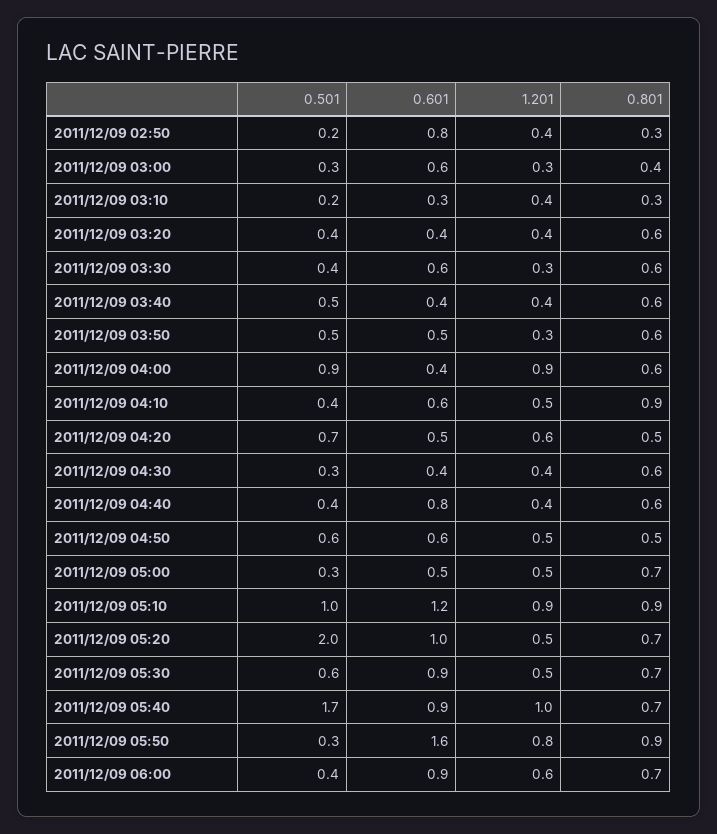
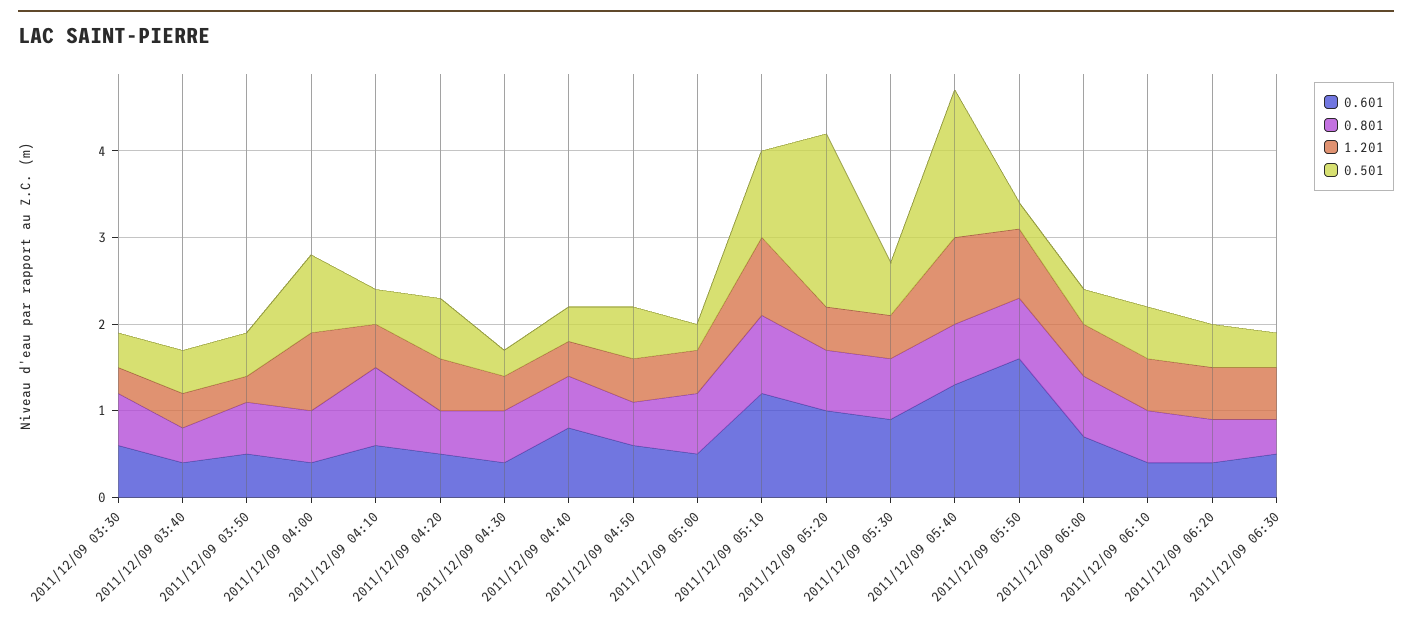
0.501, 2011/12/09 02:50: 0.2 -> none
0.601, 2011/12/09 02:50: 0.8 -> none
1.201, 2011/12/09 02:50: 0.4 -> none
0.801, 2011/12/09 02:50: 0.3 -> none
0.501, 2011/12/09 03:00: 0.3 -> none
0.601, 2011/12/09 03:00: 0.6 -> none
1.201, 2011/12/09 03:00: 0.3 -> none
0.801, 2011/12/09 03:00: 0.4 -> none
0.501, 2011/12/09 03:10: 0.2 -> none
0.601, 2011/12/09 03:10: 0.3 -> none
1.201, 2011/12/09 03:10: 0.4 -> none
0.801, 2011/12/09 03:10: 0.3 -> none
0.501, 2011/12/09 03:20: 0.4 -> none
0.601, 2011/12/09 03:20: 0.4 -> none
1.201, 2011/12/09 03:20: 0.4 -> none
0.801, 2011/12/09 03:20: 0.6 -> none
0.801, 2011/12/09 03:40: 0.6 -> 0.4
0.601, 2011/12/09 05:40: 0.9 -> 1.3
0.801, 2011/12/09 05:50: 0.9 -> 0.7
0.601, 2011/12/09 06:00: 0.9 -> 0.7
0.601, 2011/12/09 06:10: none -> 0.4
0.801, 2011/12/09 06:10: none -> 0.6
1.201, 2011/12/09 06:10: none -> 0.6
0.501, 2011/12/09 06:10: none -> 0.6
0.601, 2011/12/09 06:20: none -> 0.4
0.801, 2011/12/09 06:20: none -> 0.5
1.201, 2011/12/09 06:20: none -> 0.6
0.501, 2011/12/09 06:20: none -> 0.5
0.601, 2011/12/09 06:30: none -> 0.5
0.801, 2011/12/09 06:30: none -> 0.4
1.201, 2011/12/09 06:30: none -> 0.6
0.501, 2011/12/09 06:30: none -> 0.4

